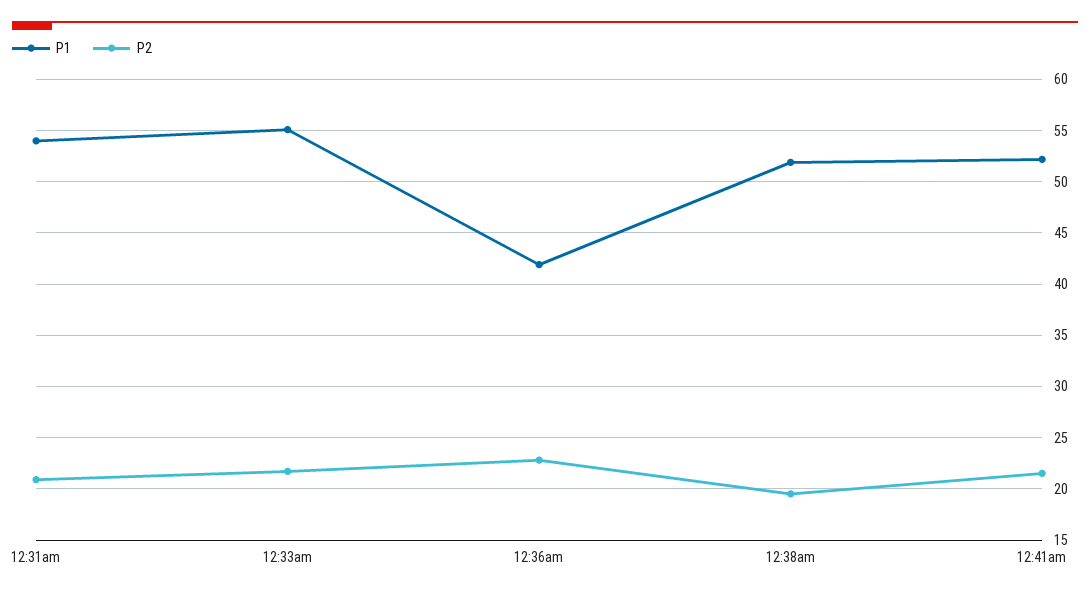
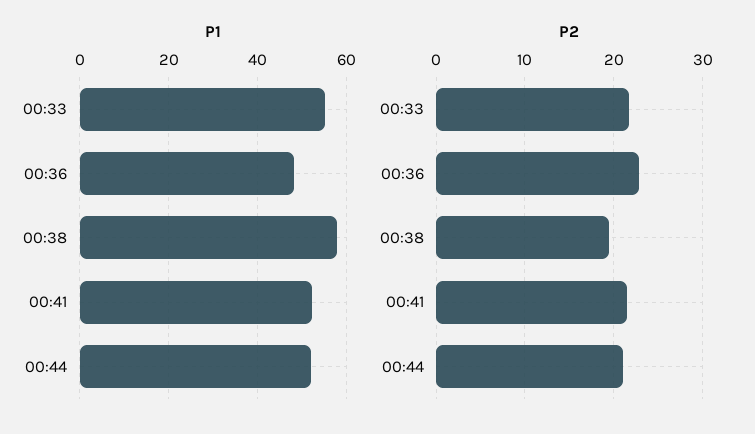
P1, 12:31am: 54 -> none
P2, 12:31am: 21 -> none
P1, 12:36am: 42 -> 48
P1, 12:38am: 52 -> 58
P1, 00:44: none -> 52
P2, 00:44: none -> 21

